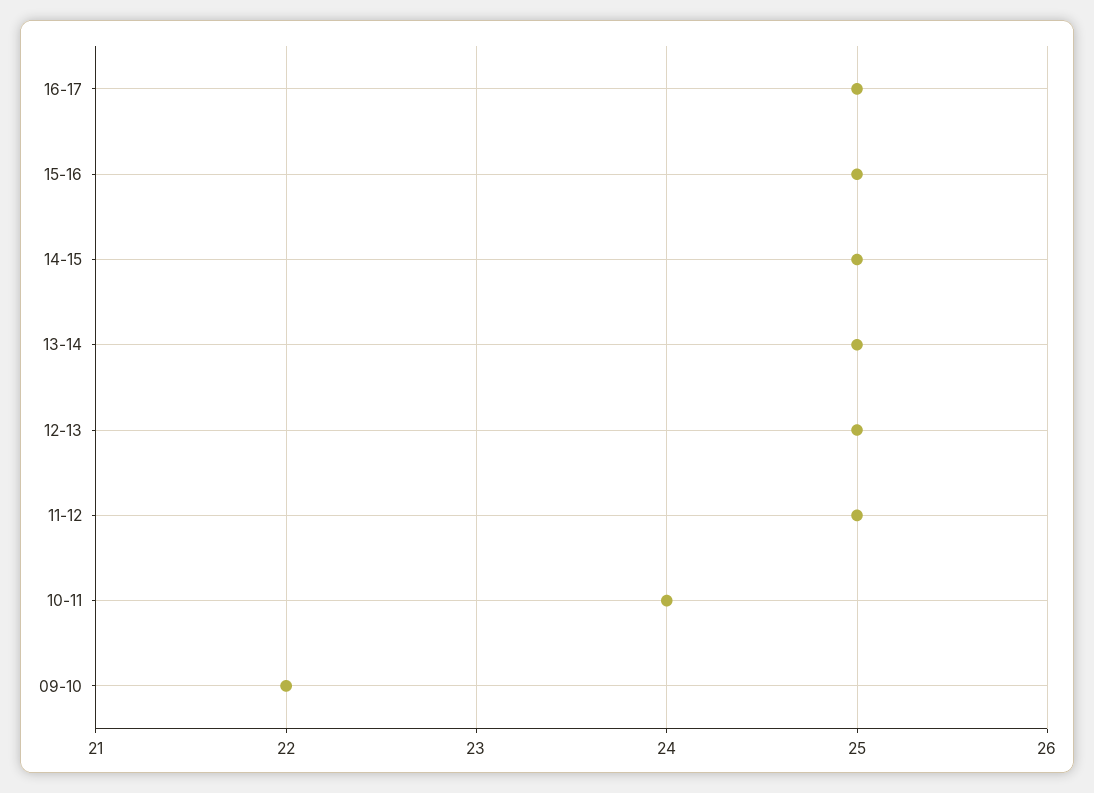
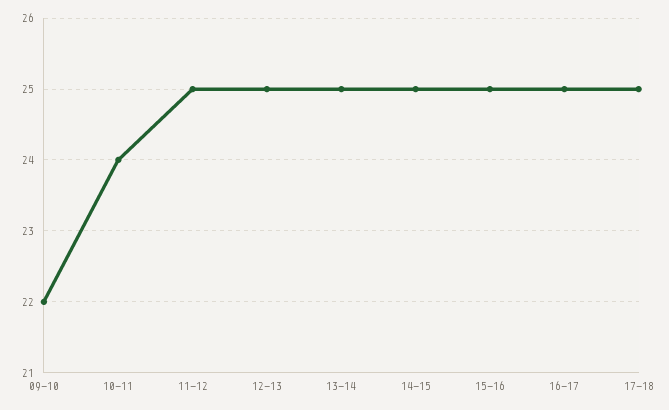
17-18: none -> 25

